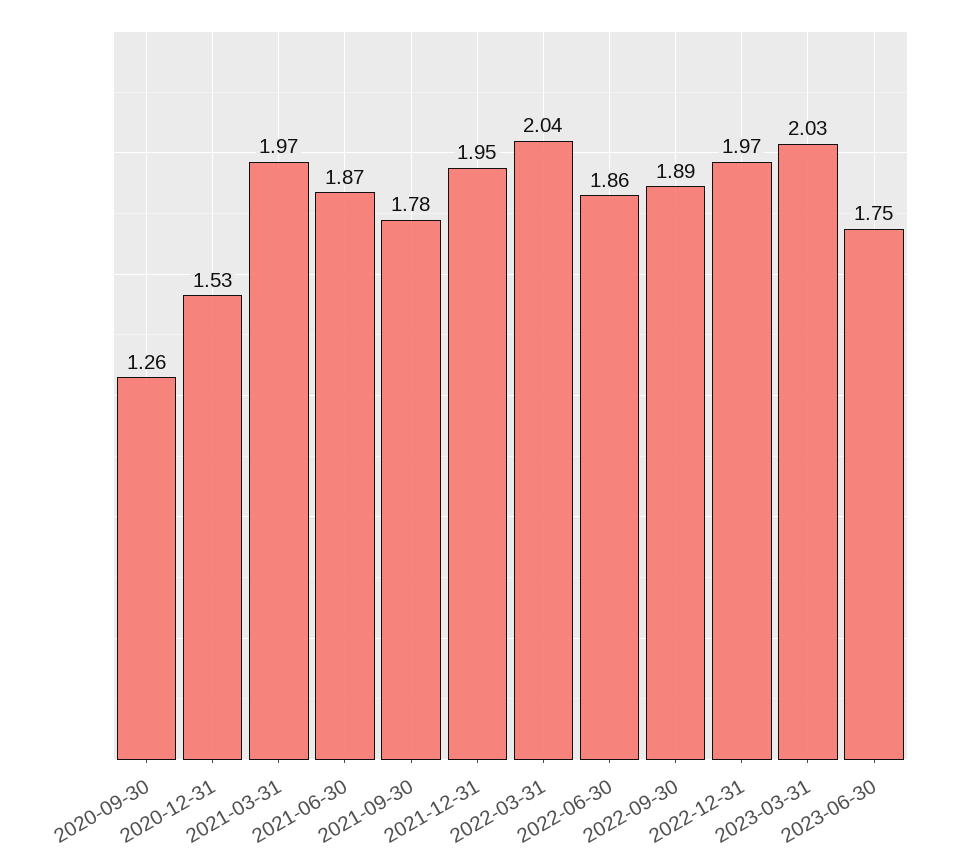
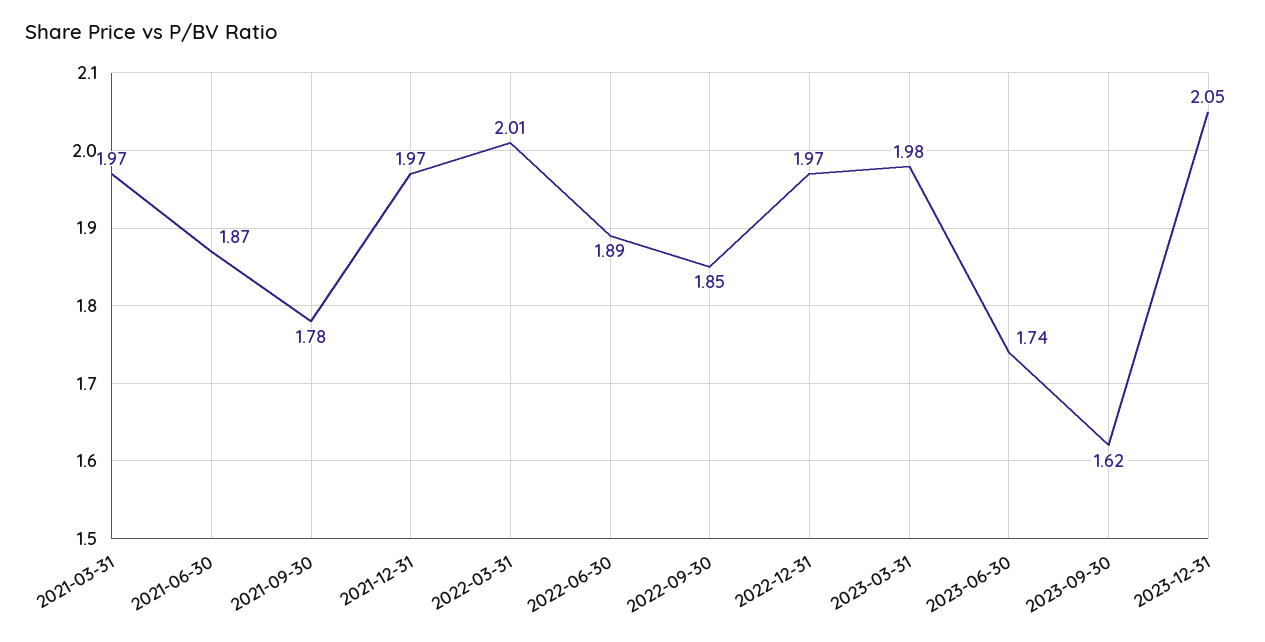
2020-09-30: 1.26 -> none
2020-12-31: 1.53 -> none
2021-12-31: 1.95 -> 1.97
2022-03-31: 2.04 -> 2.01
2022-06-30: 1.86 -> 1.89
2022-09-30: 1.89 -> 1.85
2023-03-31: 2.03 -> 1.98
2023-06-30: 1.75 -> 1.74
2023-09-30: none -> 1.62
2023-12-31: none -> 2.05

